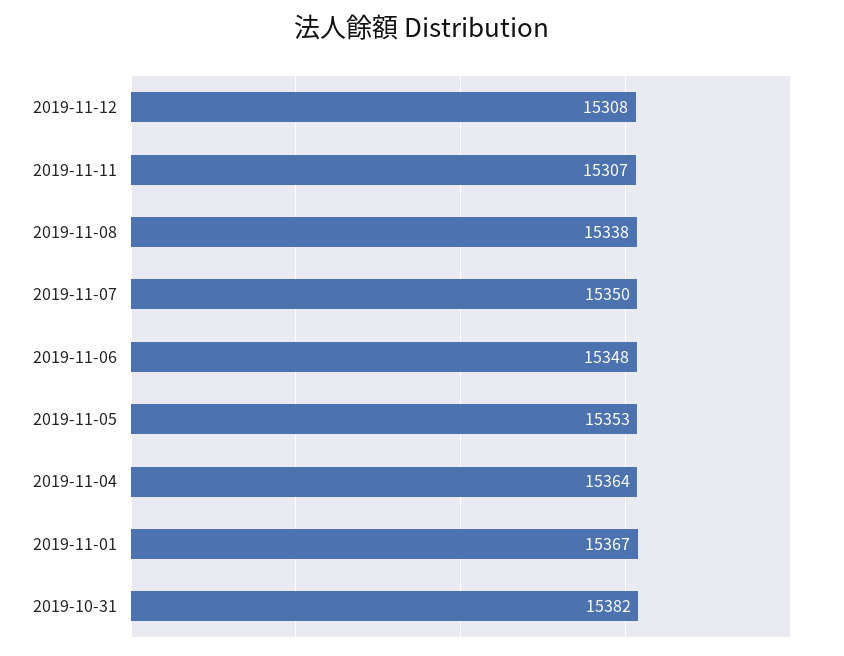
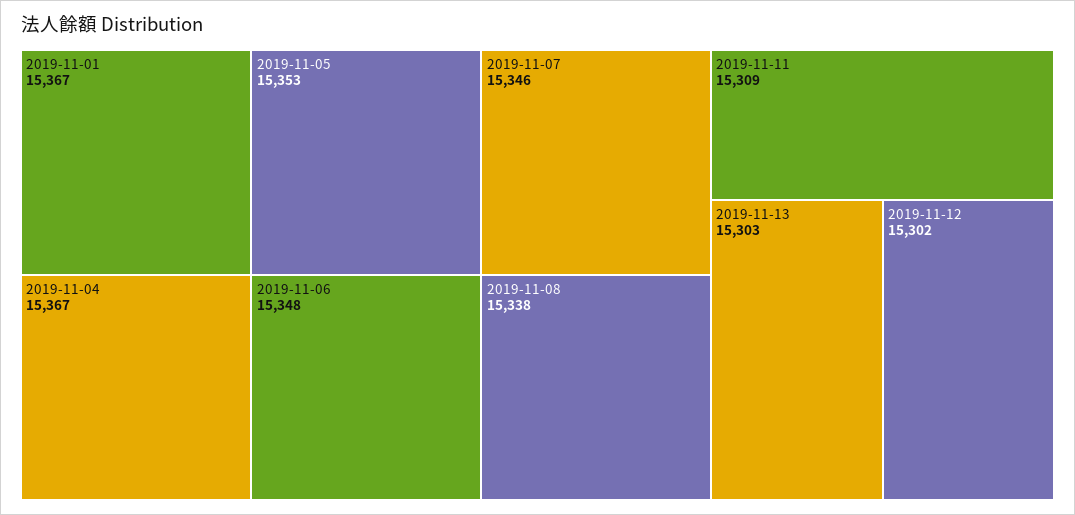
2019-11-12: 15308 -> 15302
2019-11-11: 15307 -> 15309
2019-11-07: 15350 -> 15346
2019-11-04: 15364 -> 15367
2019-10-31: 15382 -> none
2019-11-13: none -> 15303

